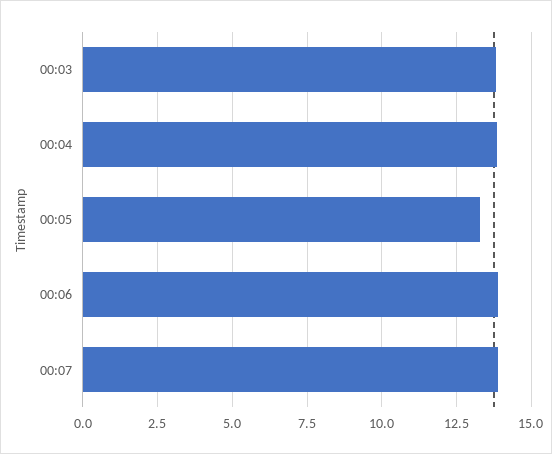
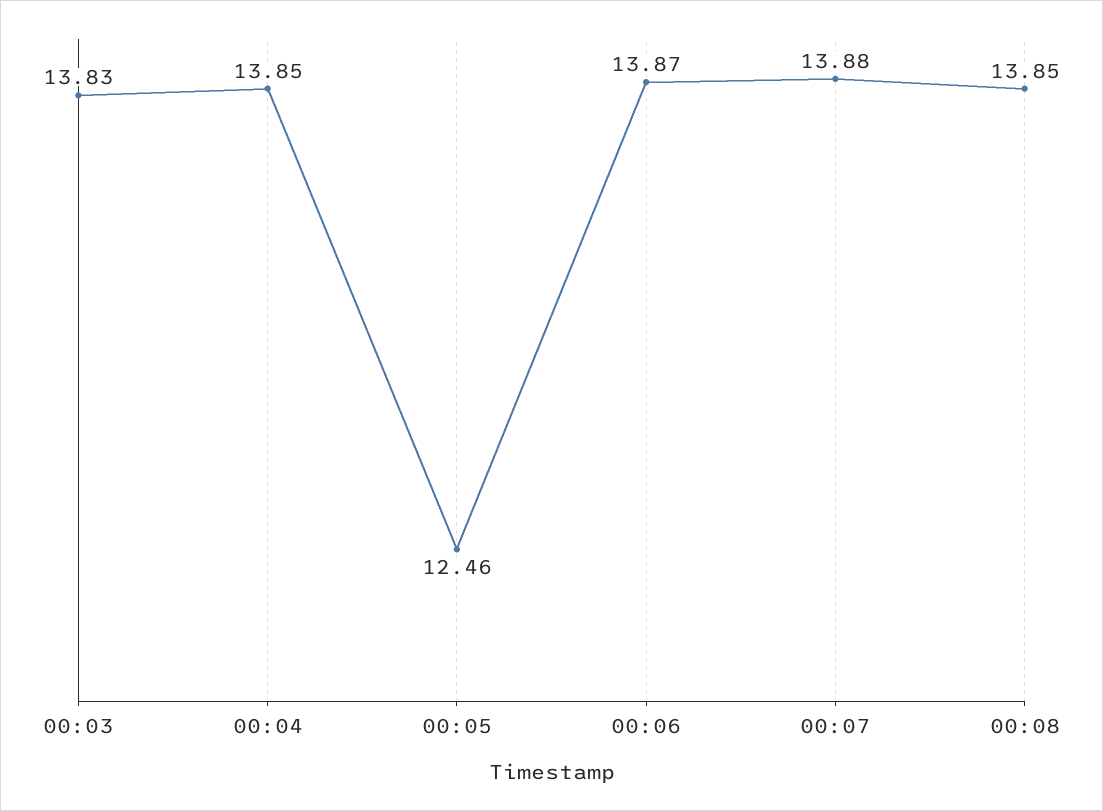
00:05: 13.25 -> 12.46
00:08: none -> 13.85

